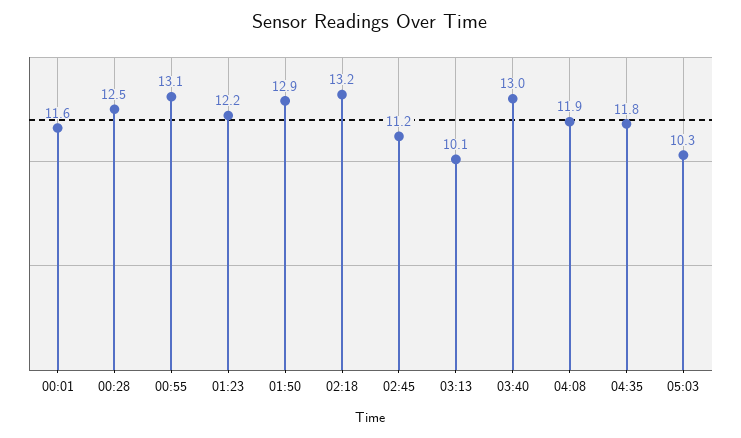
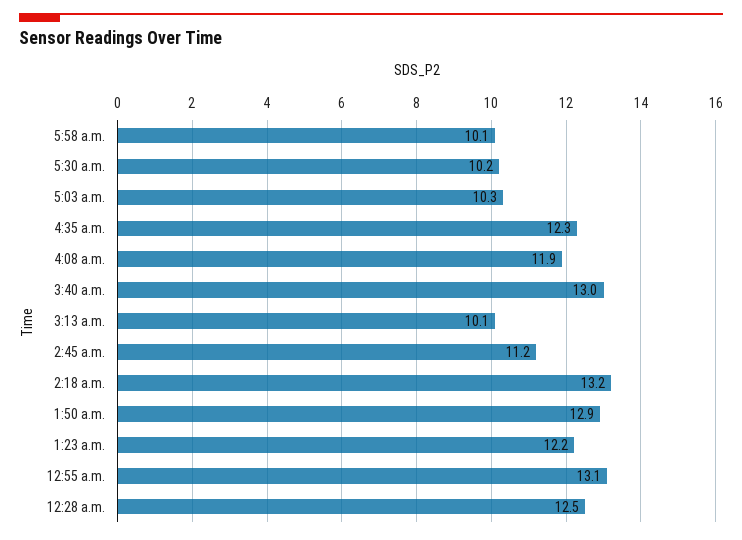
00:01: 11.6 -> none
04:35: 11.8 -> 12.3
5:58 a.m.: none -> 10.1
5:30 a.m.: none -> 10.2

